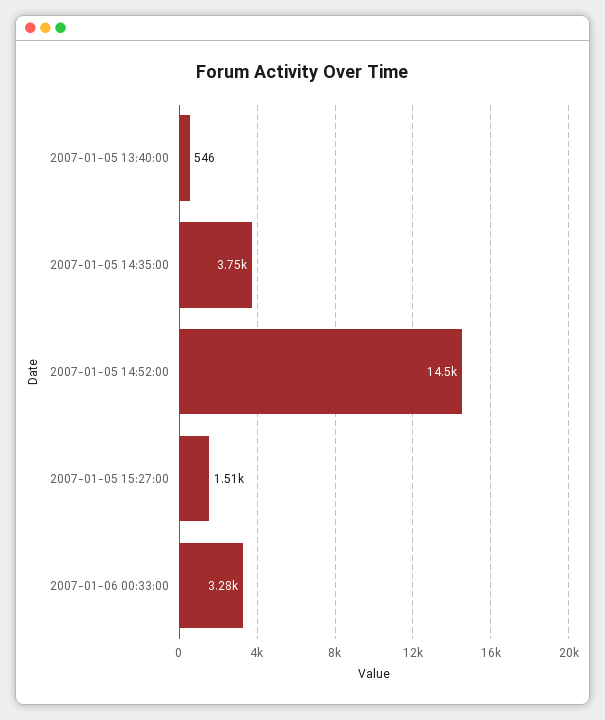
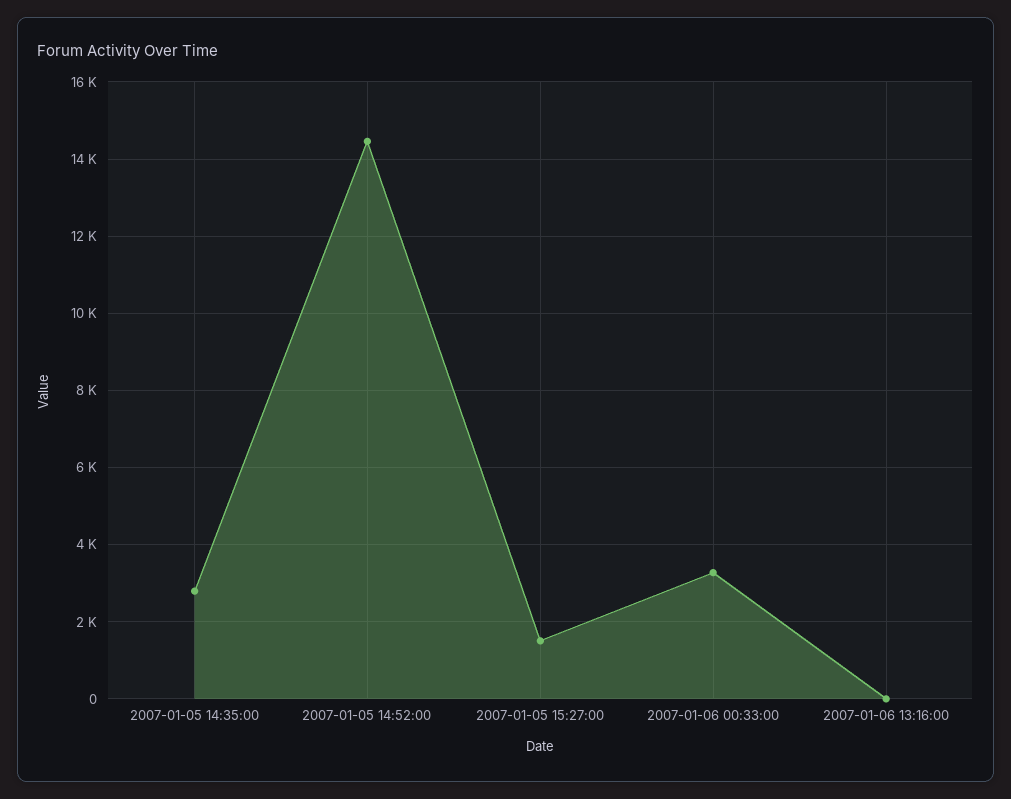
2007-01-05 13:40:00: 546 -> none
2007-01-05 14:35:00: 3750 -> 2800
2007-01-06 13:16:00: none -> 0

